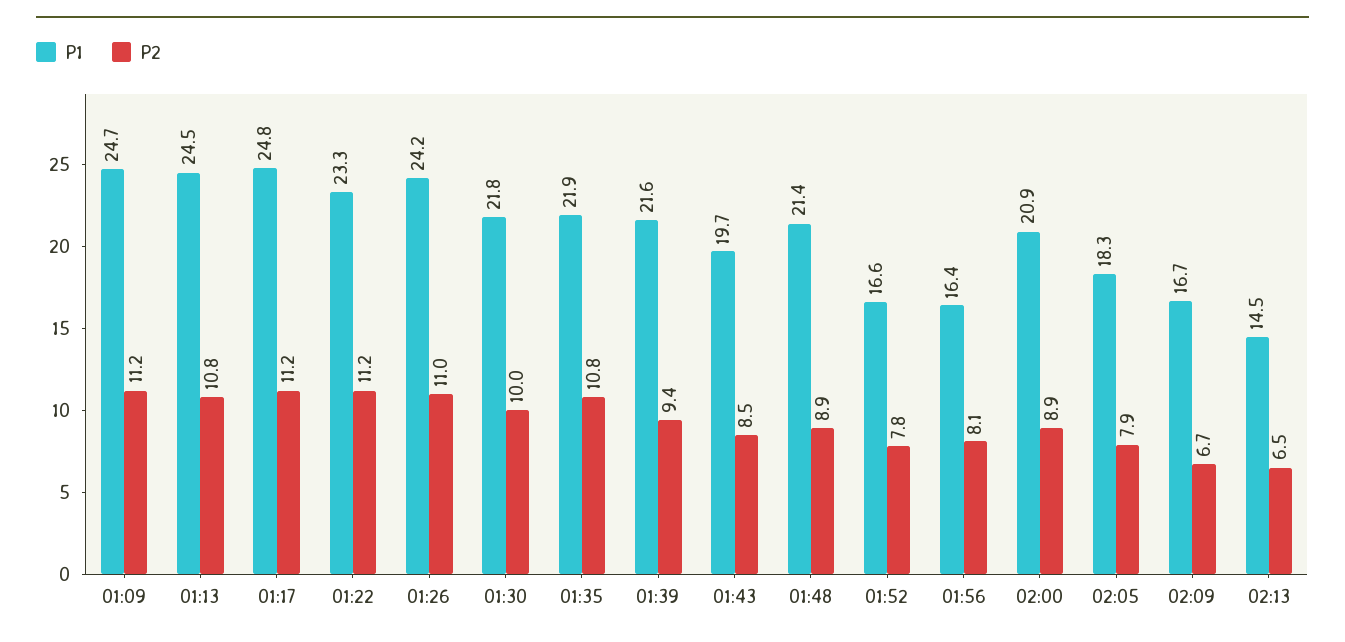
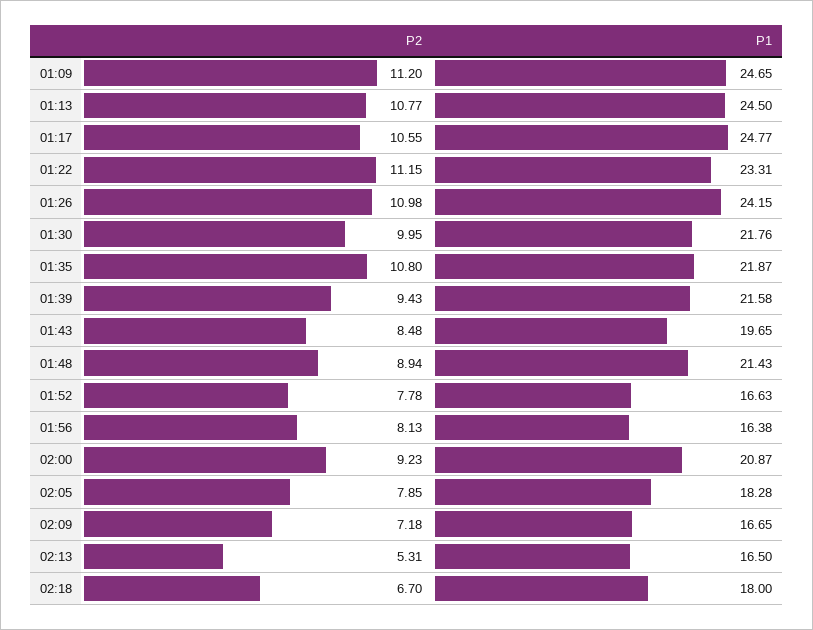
P2, 01:17: 11.2 -> 10.55
P2, 02:00: 8.9 -> 9.23
P2, 02:09: 6.7 -> 7.18
P1, 02:13: 14.5 -> 16.5
P2, 02:13: 6.5 -> 5.31
P2, 02:18: none -> 6.7
P1, 02:18: none -> 18

